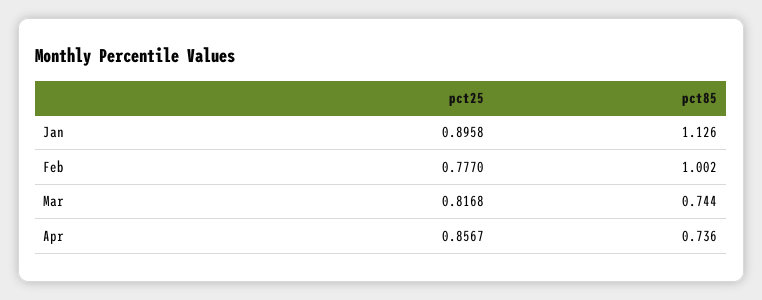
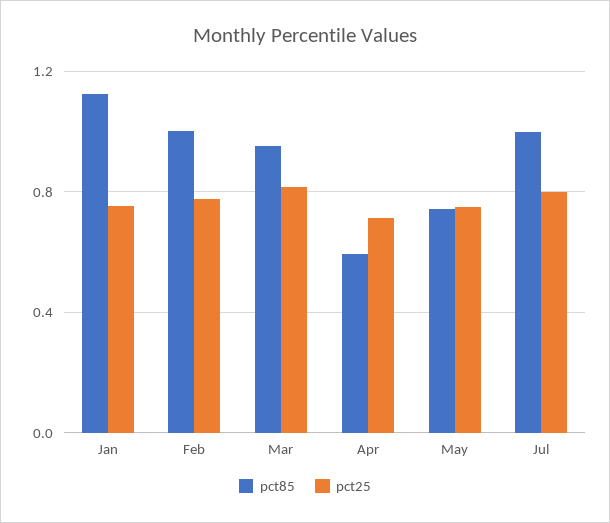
pct25, Jan: 0.8958 -> 0.75
pct85, Mar: 0.744 -> 0.95
pct25, Apr: 0.8567 -> 0.7
pct85, Apr: 0.736 -> 0.6
pct85, May: none -> 0.75
pct25, May: none -> 0.75
pct85, Jul: none -> 1
pct25, Jul: none -> 0.8

